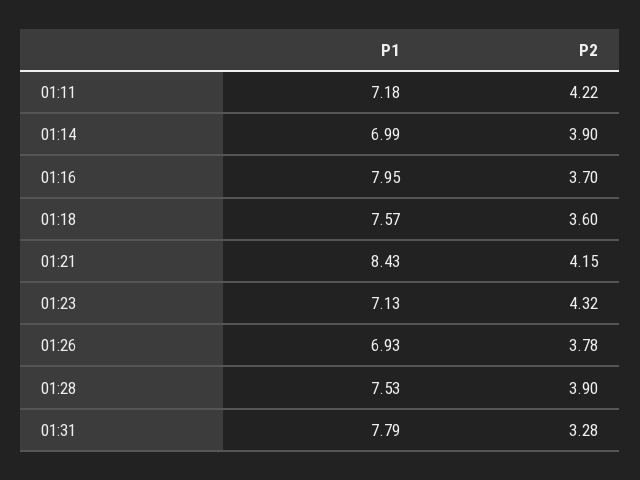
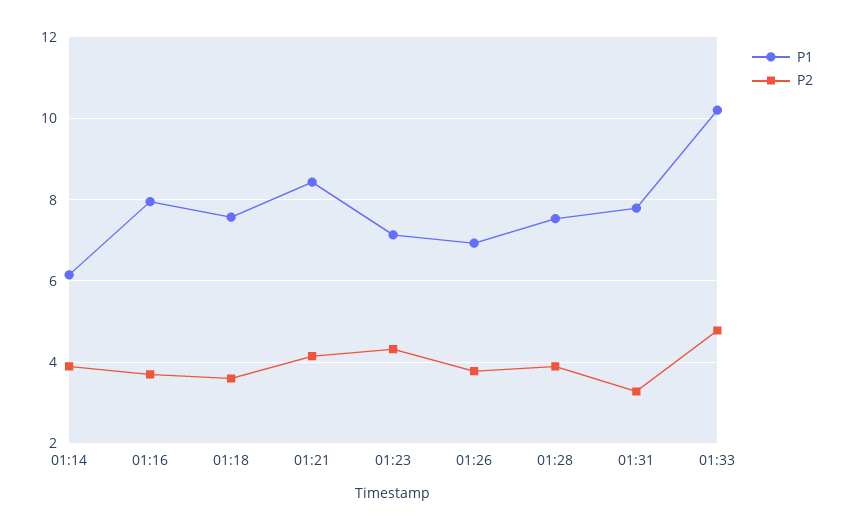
P1, 01:11: 7.18 -> none
P2, 01:11: 4.22 -> none
P1, 01:14: 6.99 -> 6.2
P1, 01:33: none -> 10.2
P2, 01:33: none -> 4.8

